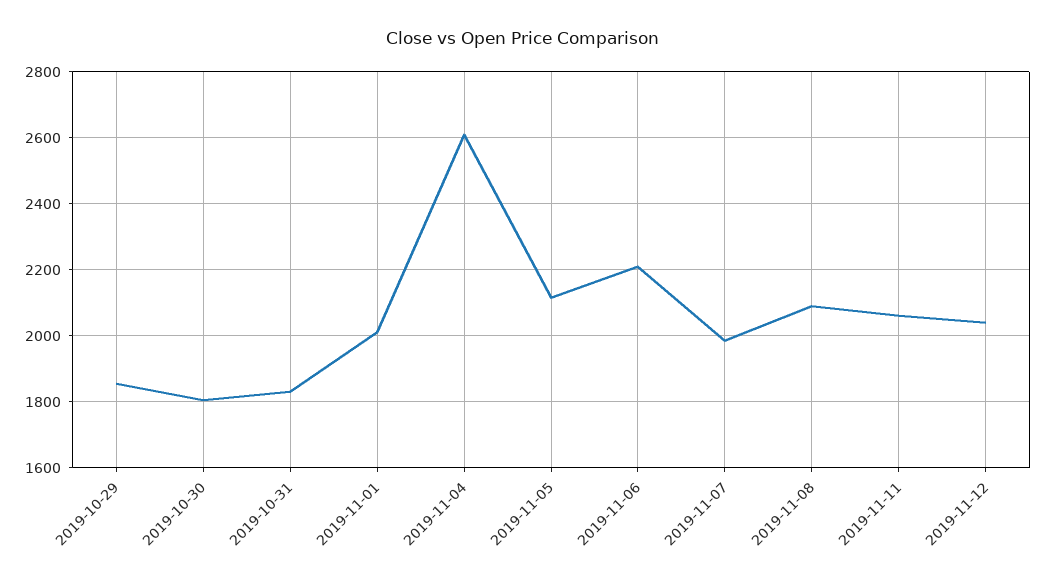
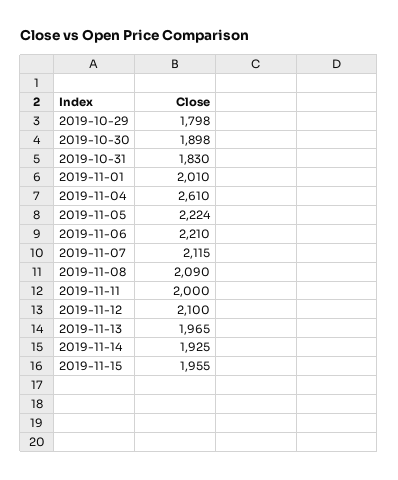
2019-10-29: 1860 -> 1798
2019-10-30: 1800 -> 1898
2019-11-05: 2120 -> 2224
2019-11-07: 1980 -> 2115
2019-11-11: 2060 -> 2000
2019-11-12: 2040 -> 2100
2019-11-13: none -> 1965
2019-11-14: none -> 1925
2019-11-15: none -> 1955

